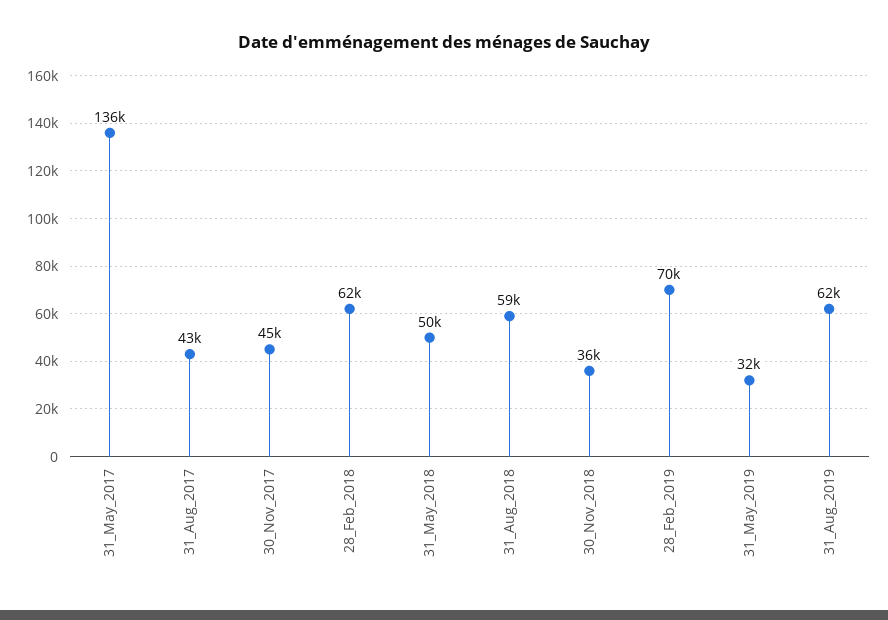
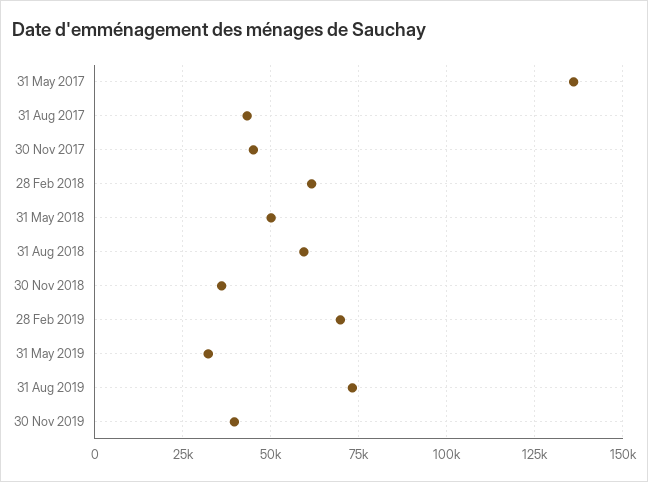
31_Aug_2019: 62000 -> 72500
30 Nov 2019: none -> 40000

